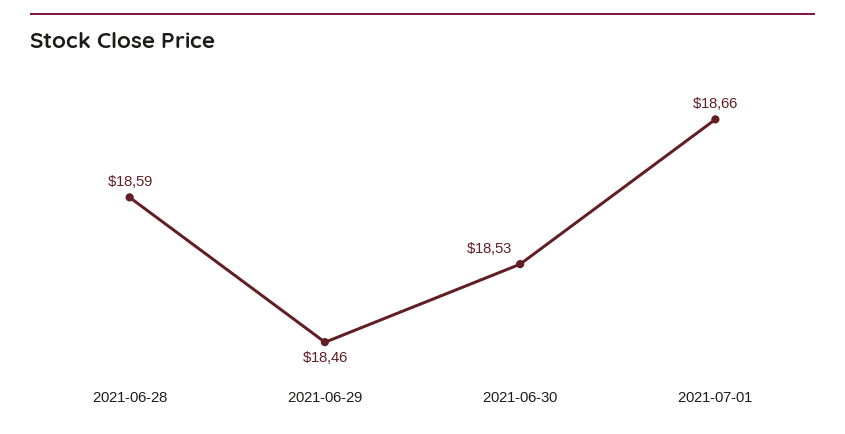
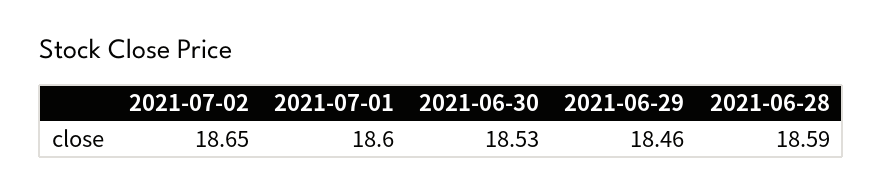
2021-07-01: 18.66 -> 18.6
2021-07-02: none -> 18.65

